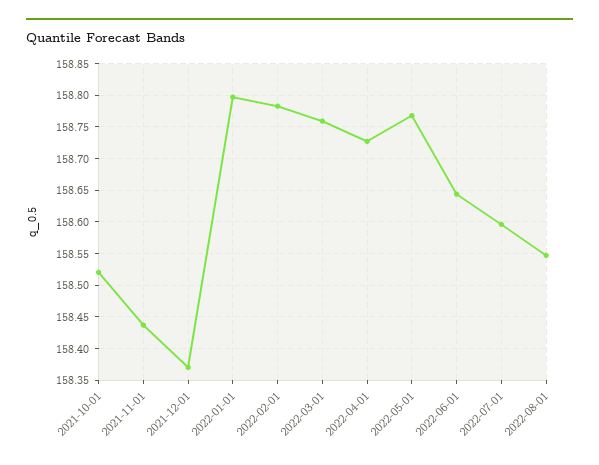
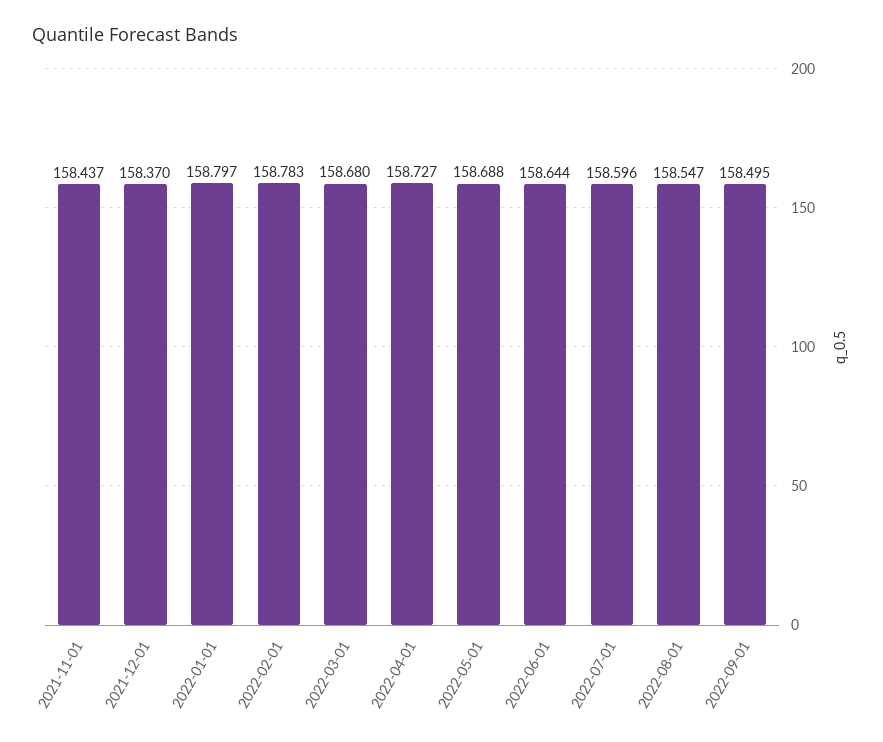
2021-10-01: 158.52 -> none
2022-03-01: 158.76 -> 158.68
2022-05-01: 158.77 -> 158.688
2022-09-01: none -> 158.495

